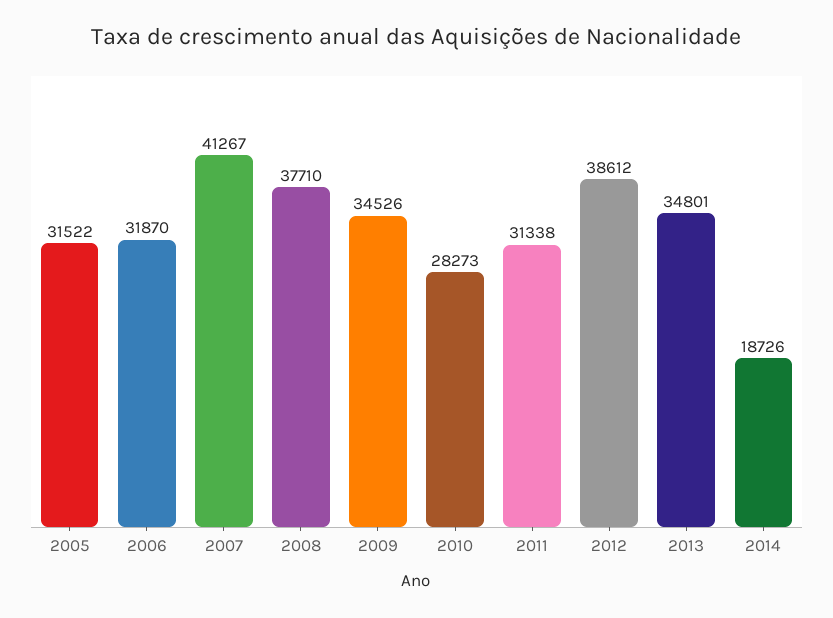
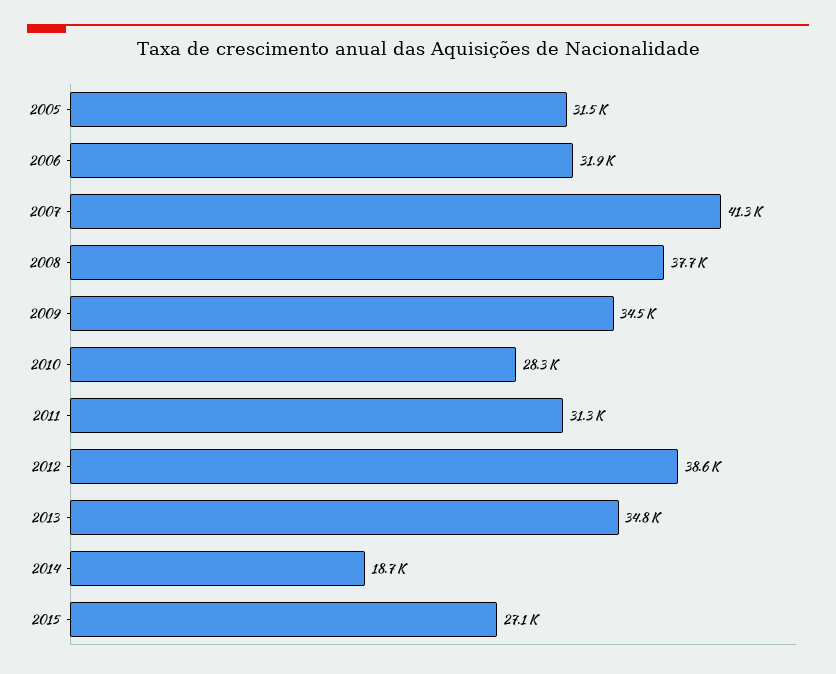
2015: none -> 27100

